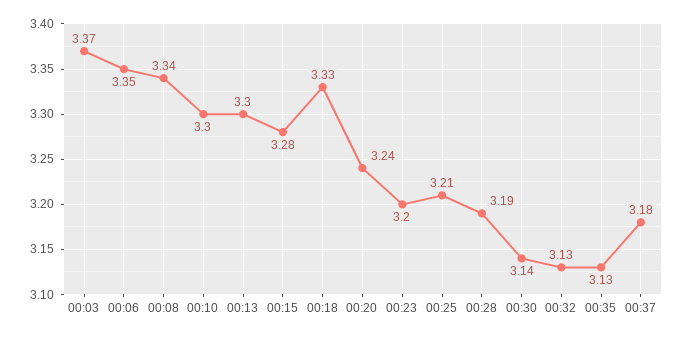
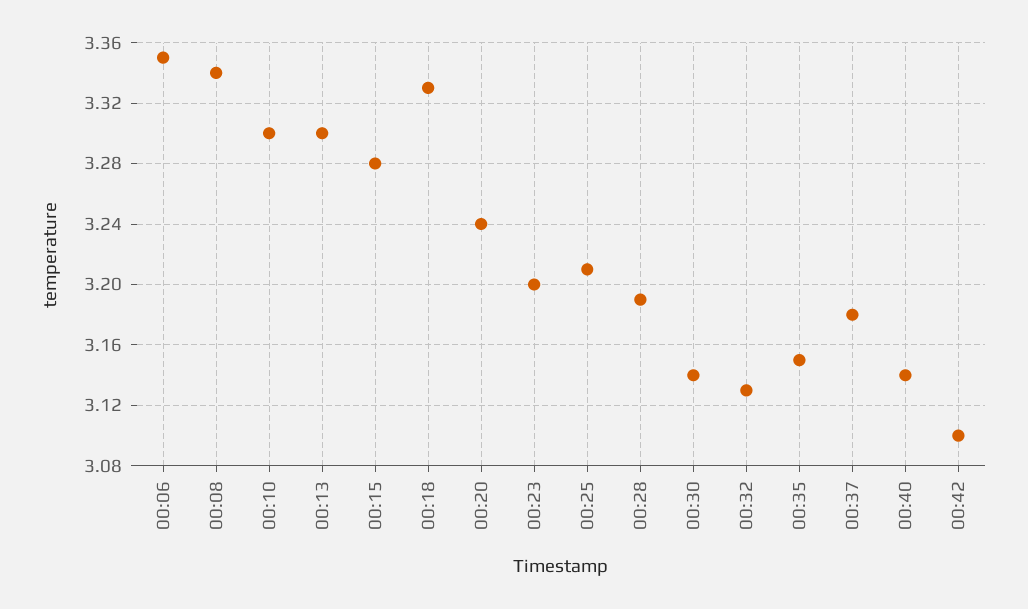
00:03: 3.37 -> none
00:35: 3.13 -> 3.15
00:40: none -> 3.14
00:42: none -> 3.1

